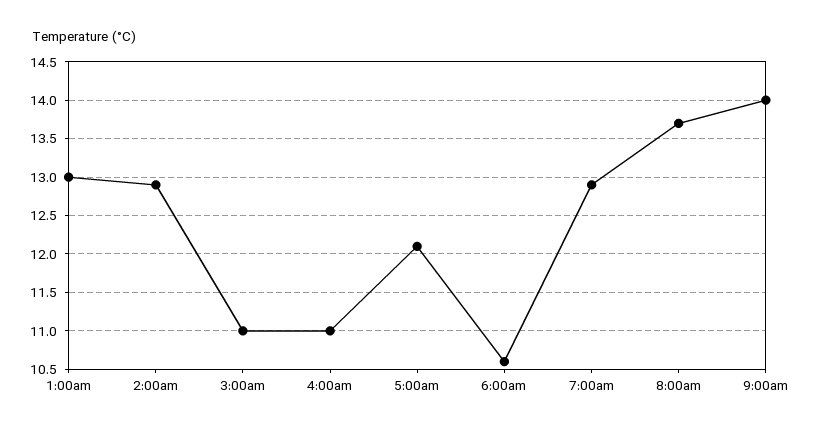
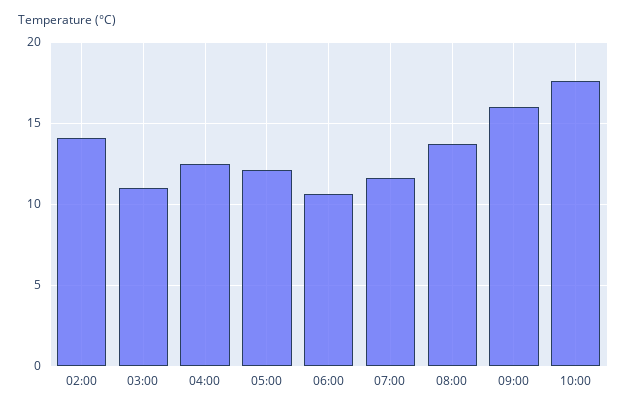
1:00am: 13 -> none
2:00am: 12.9 -> 14
4:00am: 11 -> 12.5
7:00am: 12.9 -> 11.5
9:00am: 14 -> 16
10:00: none -> 17.5

